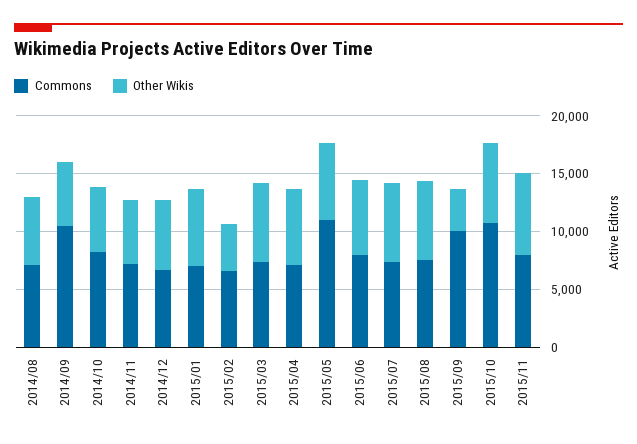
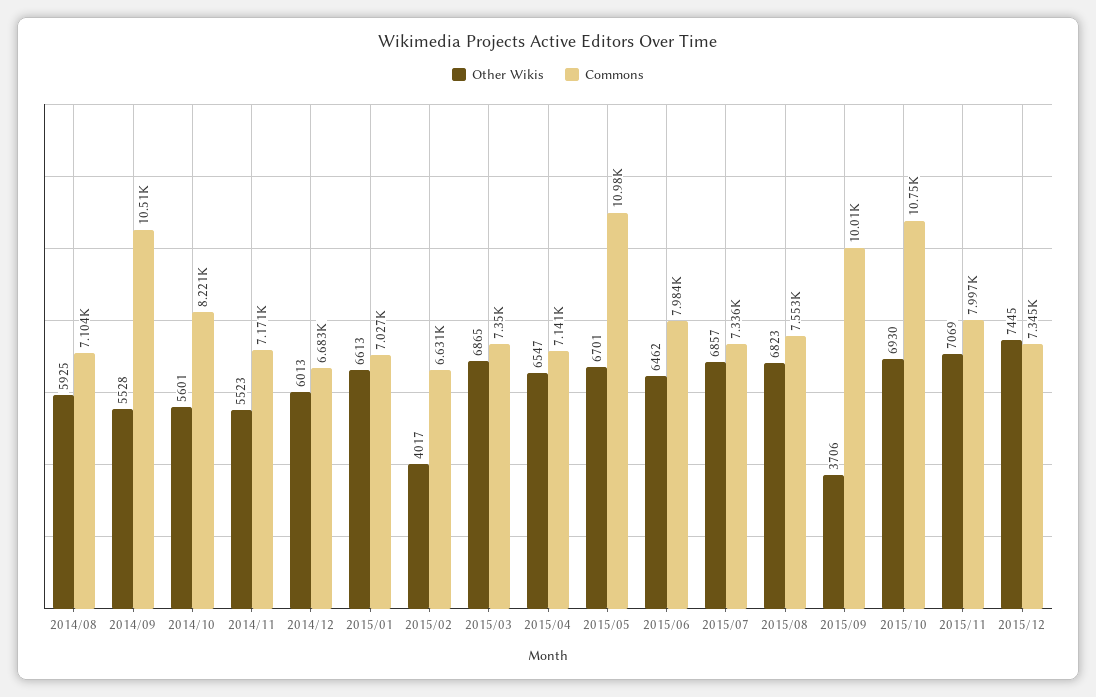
Other Wikis, 2015/12: none -> 7445
Commons, 2015/12: none -> 7345

